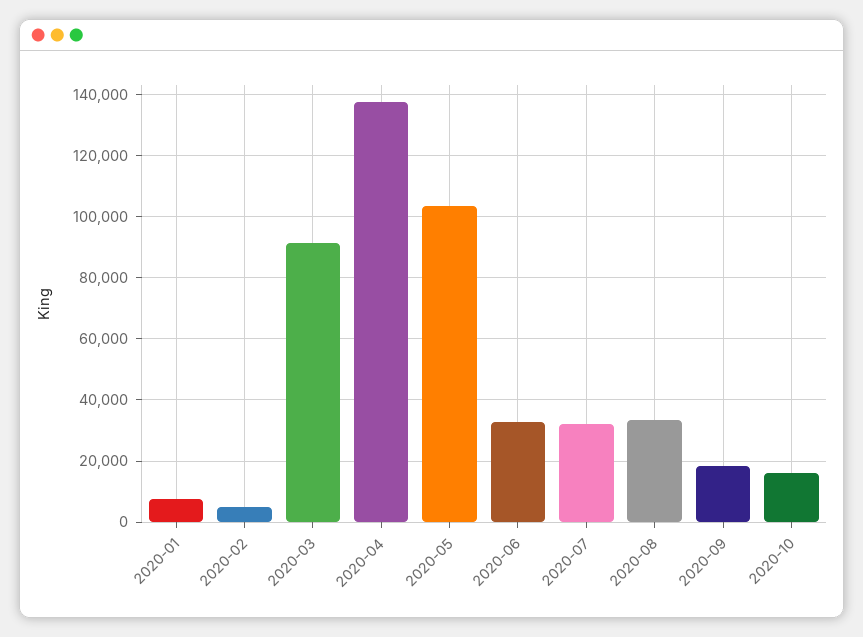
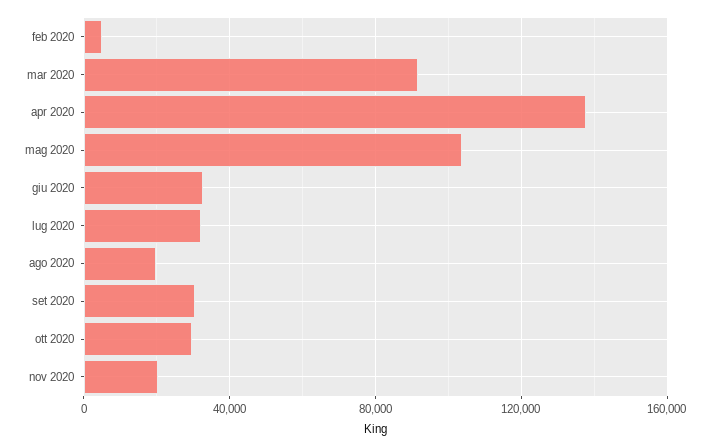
2020-01: 8000 -> none
2020-08: 34000 -> 20000
2020-09: 18000 -> 30000
2020-10: 16000 -> 30000
nov 2020: none -> 20000

